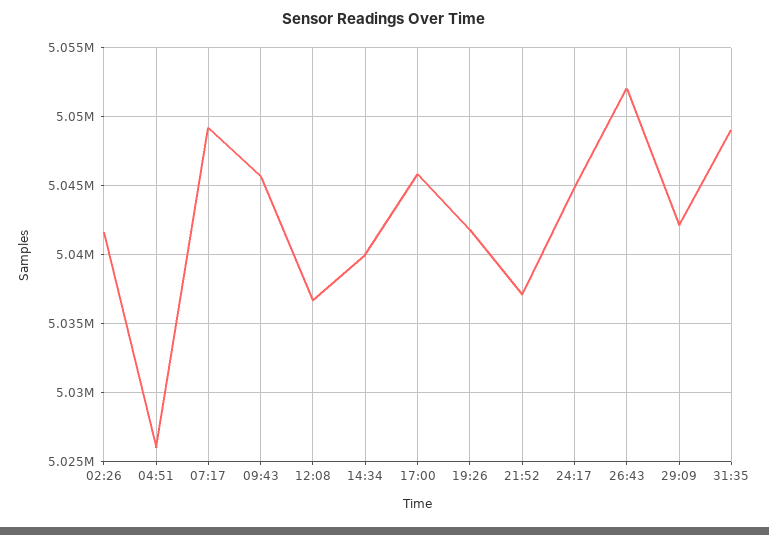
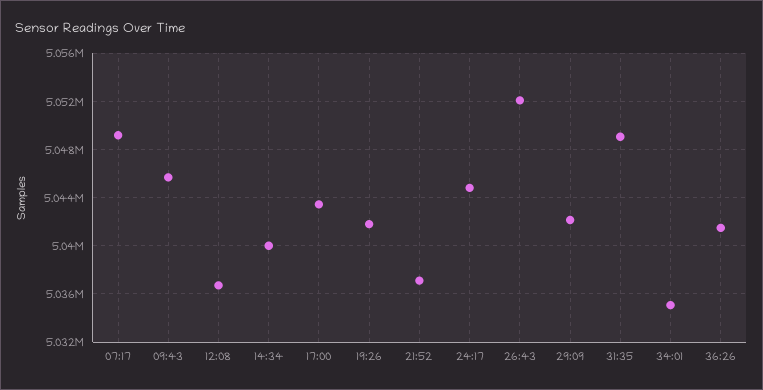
02:26: 5041500 -> none
04:51: 5026000 -> none
17:00: 5046000 -> 5043500
34:01: none -> 5035000
36:26: none -> 5041500

